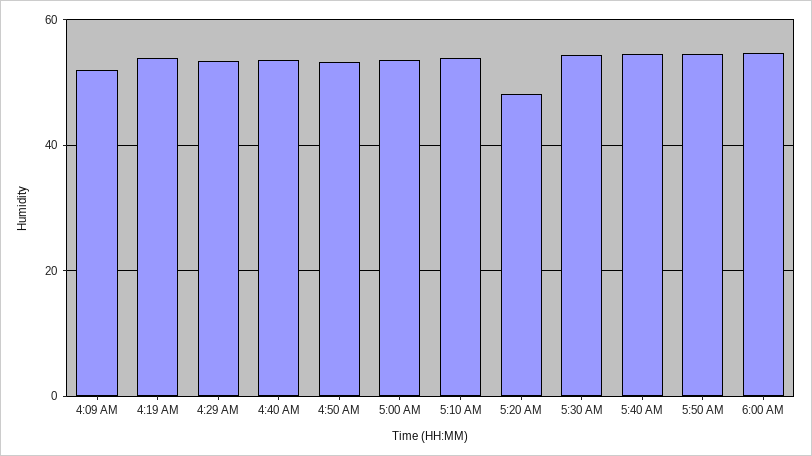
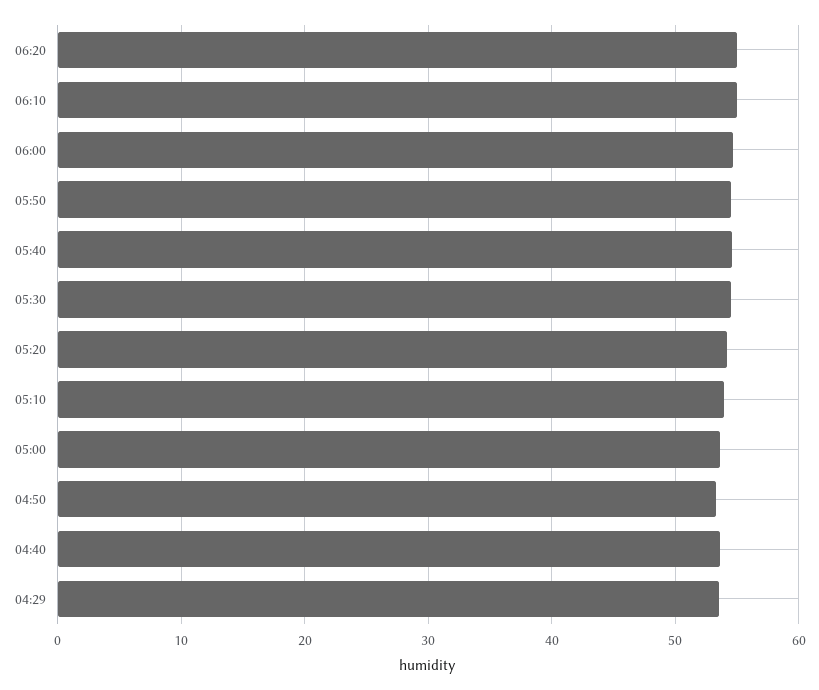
4:09 AM: 52 -> none
4:19 AM: 54 -> none
5:20 AM: 48 -> 54
06:20: none -> 55
06:10: none -> 55

